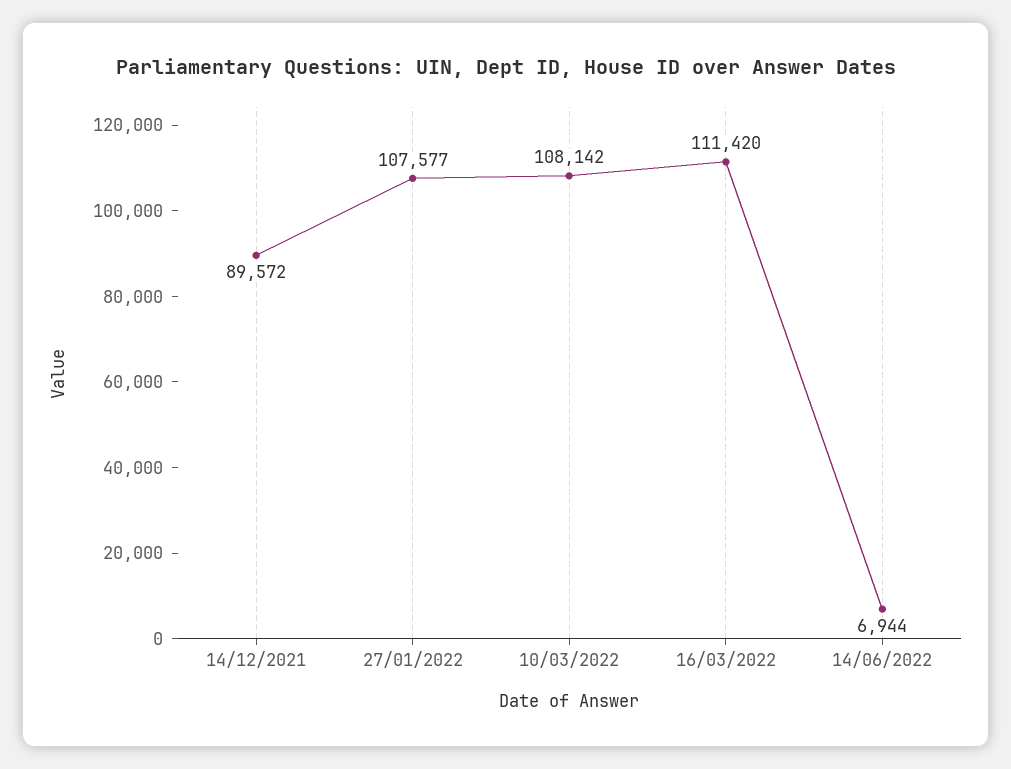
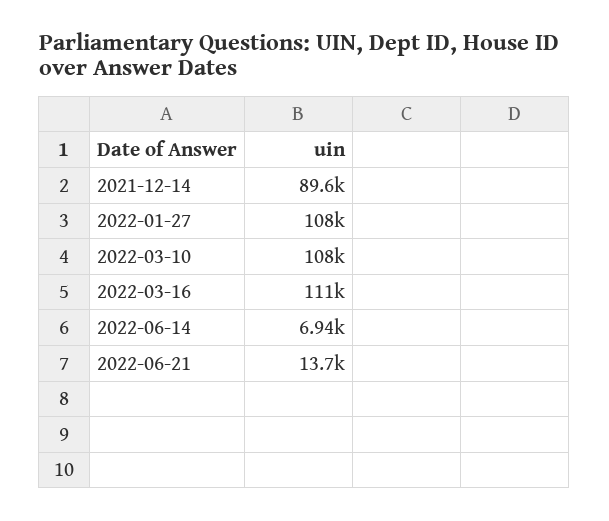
2022-06-21: none -> 13700

